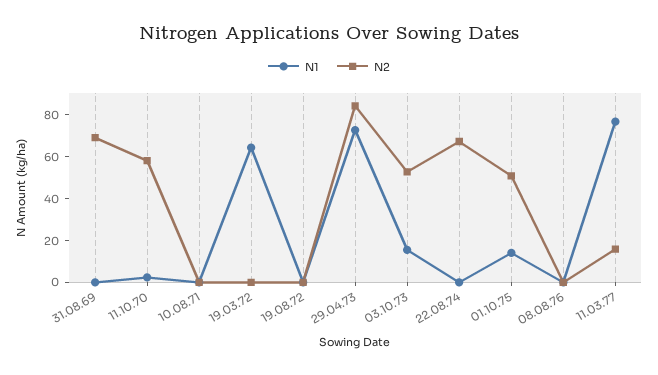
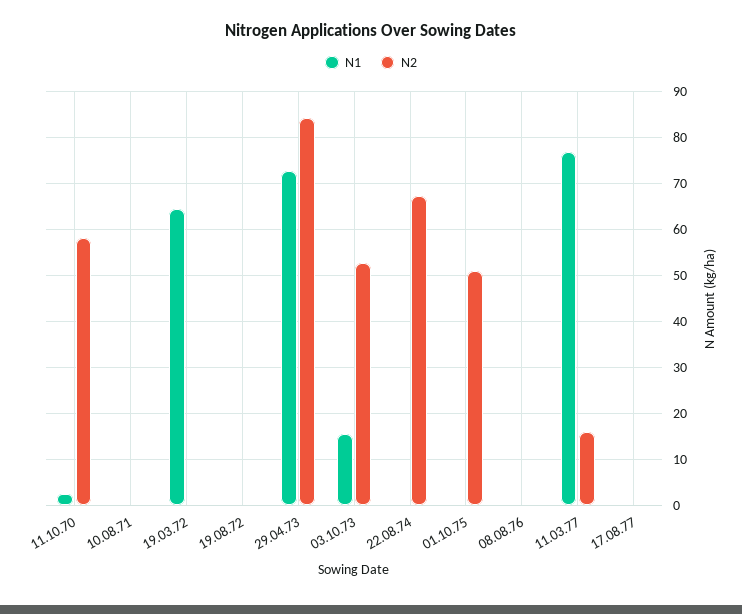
N1, 31.08.69: 0 -> none
N2, 31.08.69: 70 -> none
N1, 01.10.75: 15 -> 0
N1, 17.08.77: none -> 0
N2, 17.08.77: none -> 0

